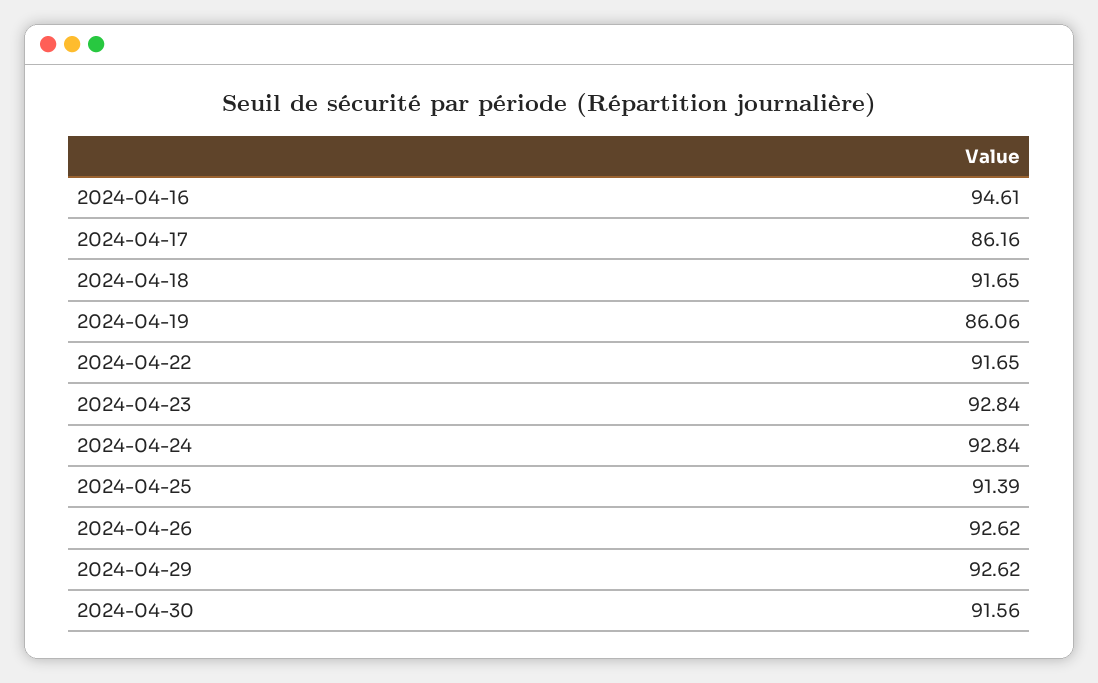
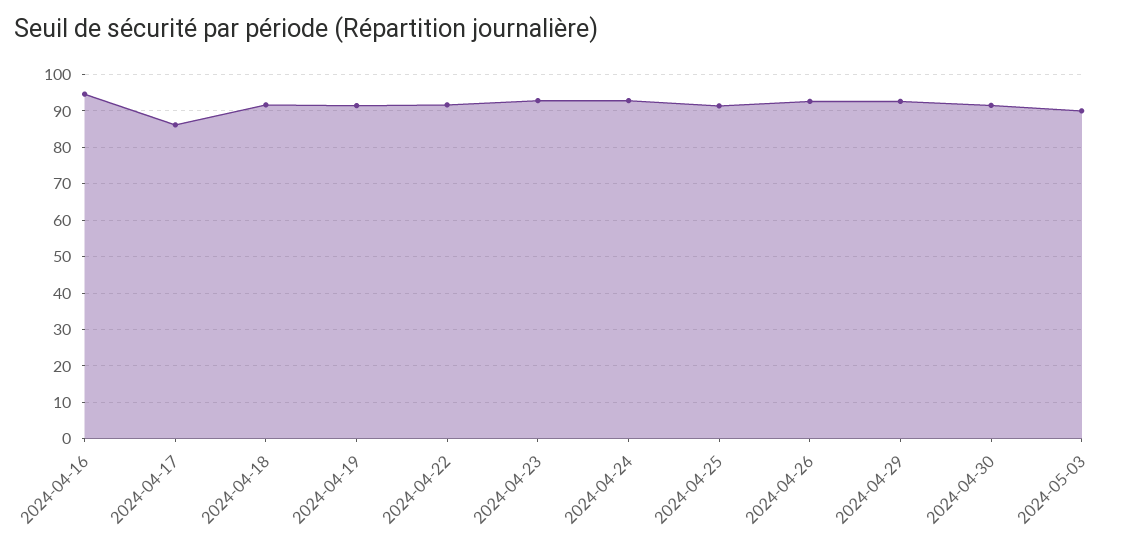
2024-04-19: 86.06 -> 92
2024-05-03: none -> 90

